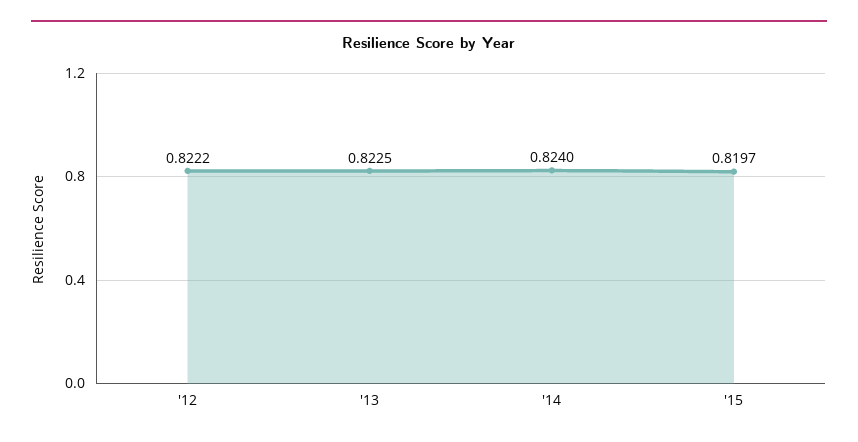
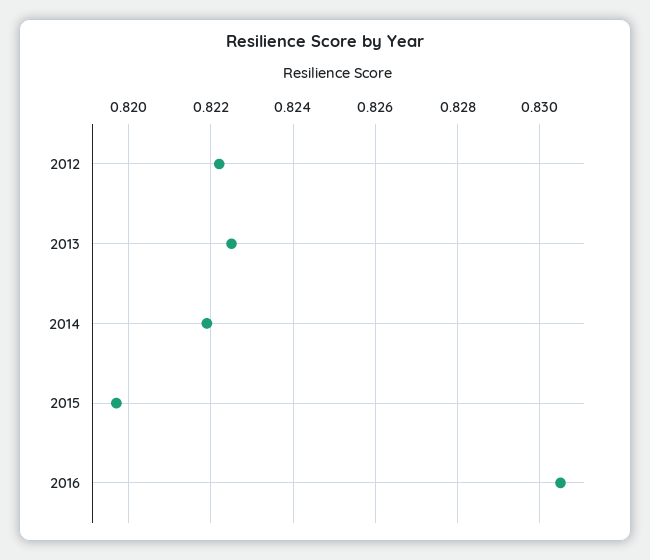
'14: 0.824 -> 0.822
2016: none -> 0.8305

